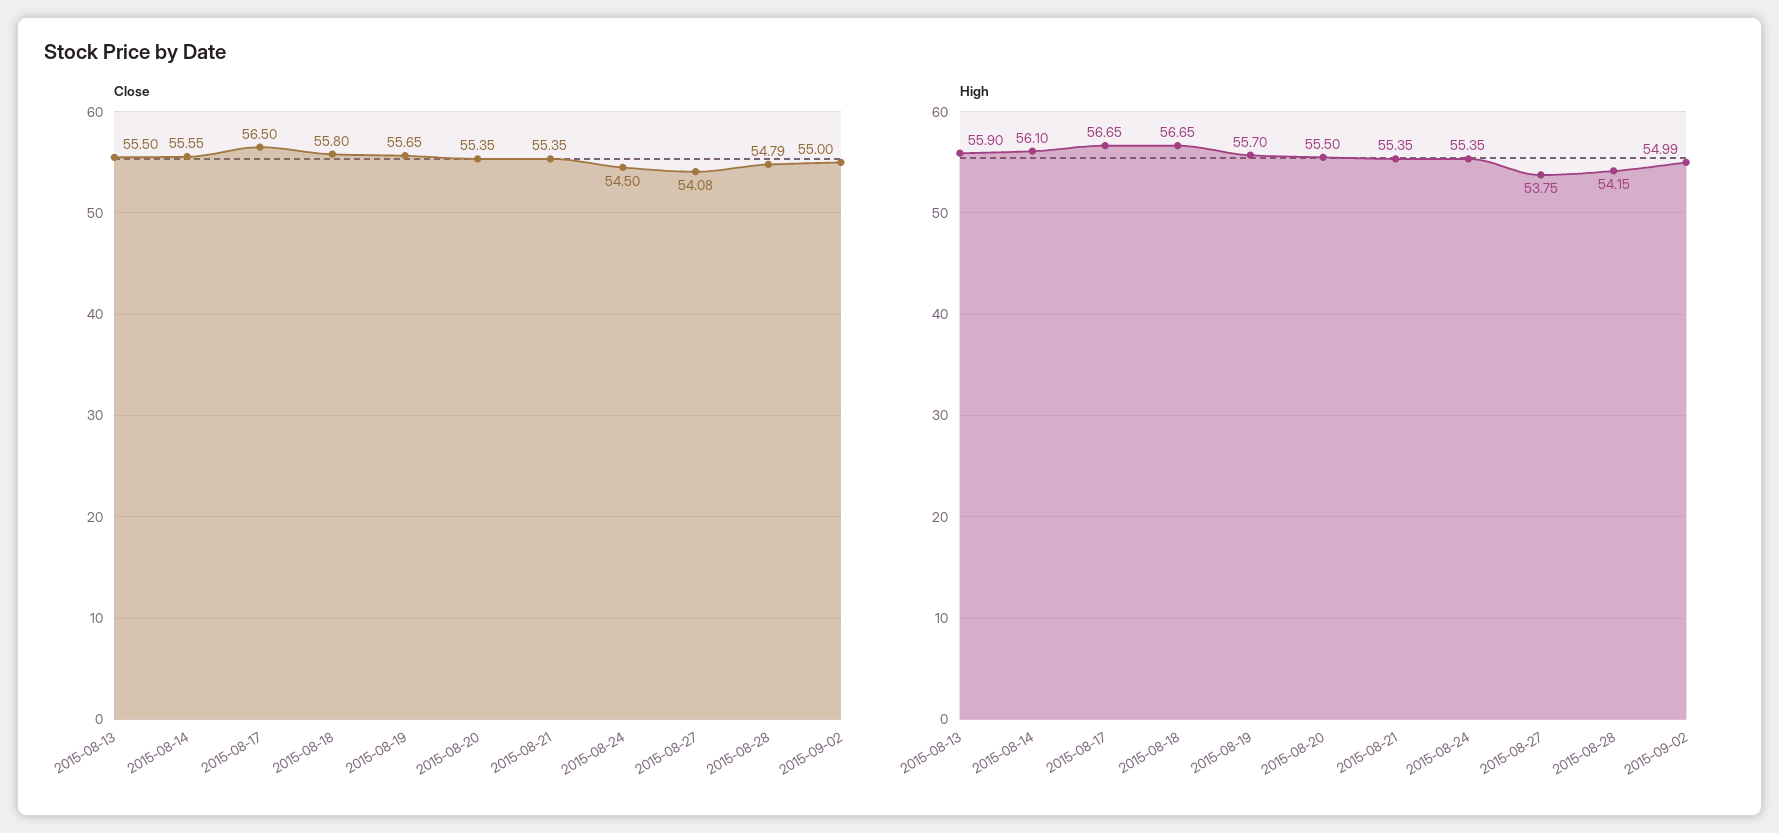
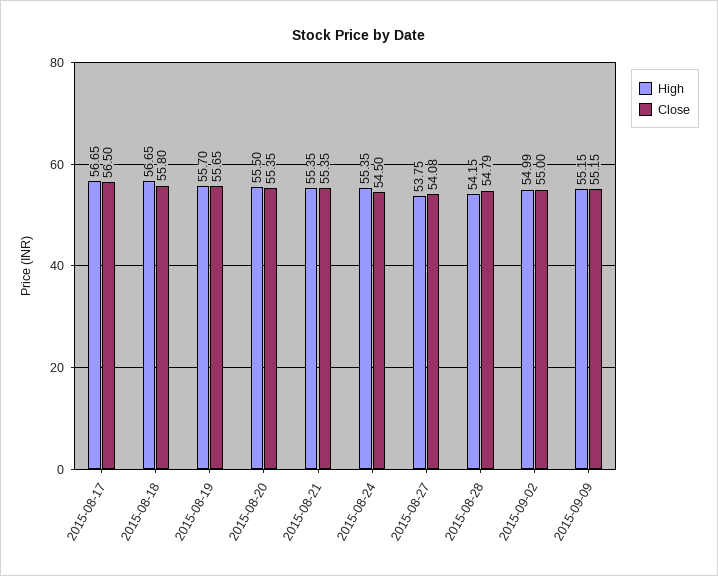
Close, 2015-08-13: 55.5 -> none
Close, 2015-08-14: 55.55 -> none
High, 2015-08-13: 55.9 -> none
High, 2015-08-14: 56.1 -> none
High, 2015-09-09: none -> 55.15
Close, 2015-09-09: none -> 55.15

